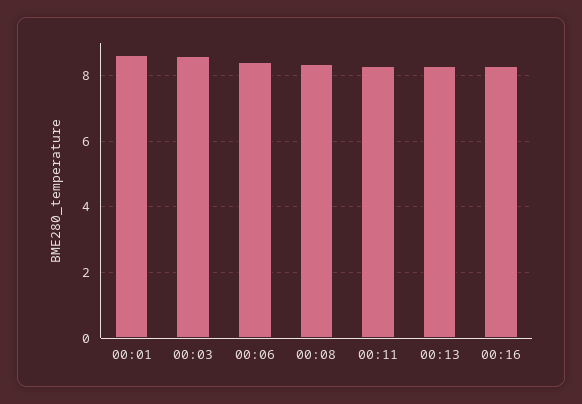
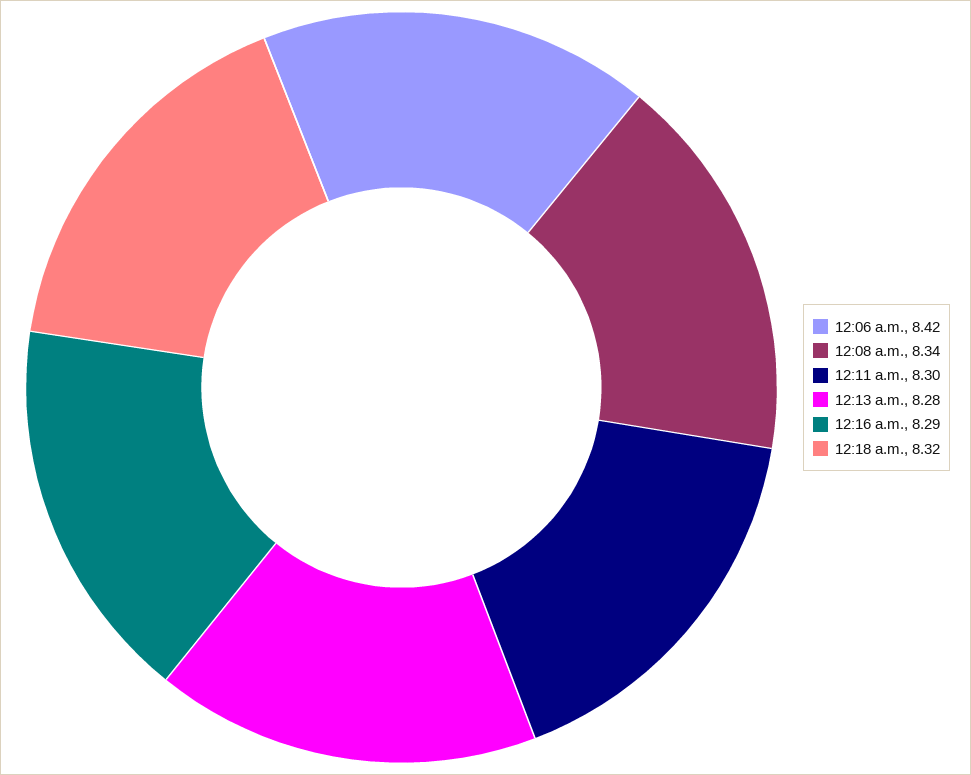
00:01: 8.6 -> none
00:03: 8.6 -> none
12:18 a.m.: none -> 8.32

